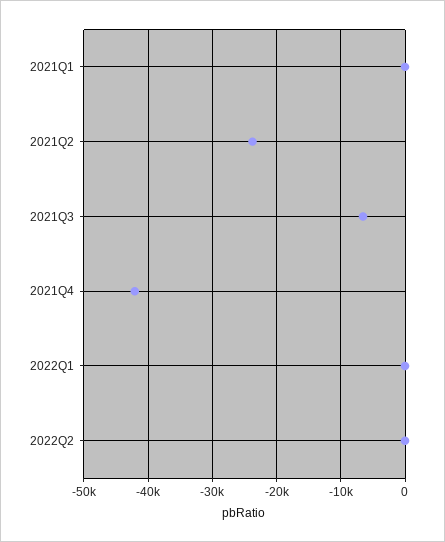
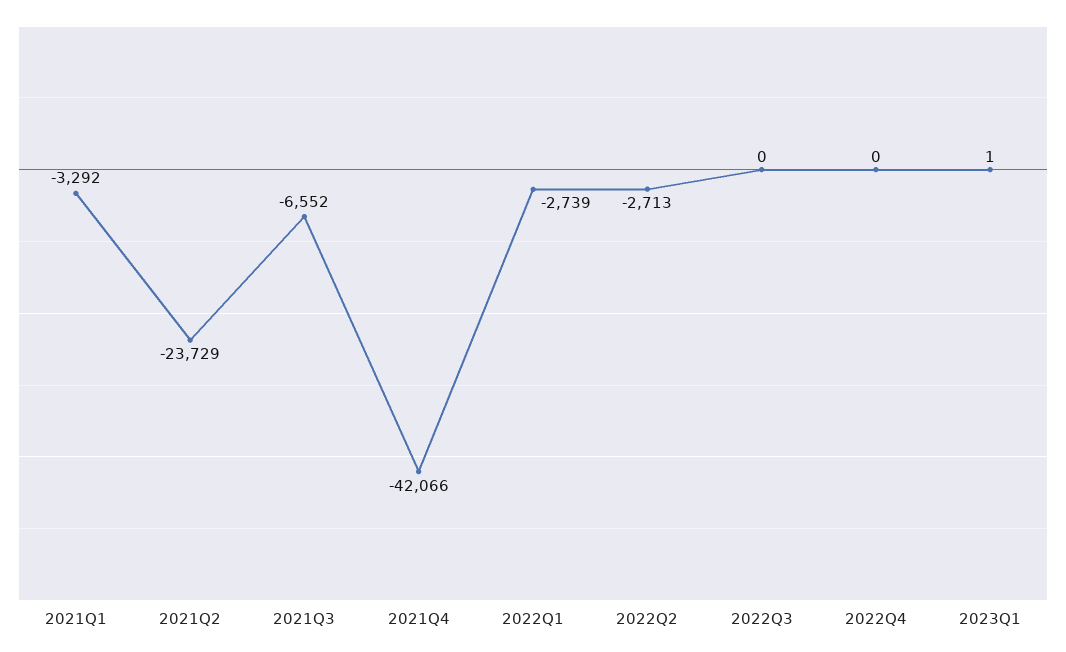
2021Q1: 0 -> -3292
2022Q1: 0 -> -2739
2022Q2: 0 -> -2713
2022Q3: none -> 0
2022Q4: none -> 0
2023Q1: none -> 1

